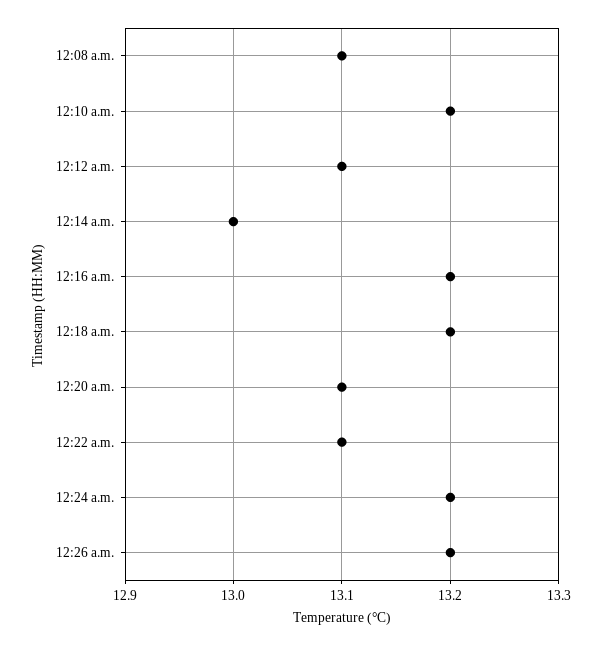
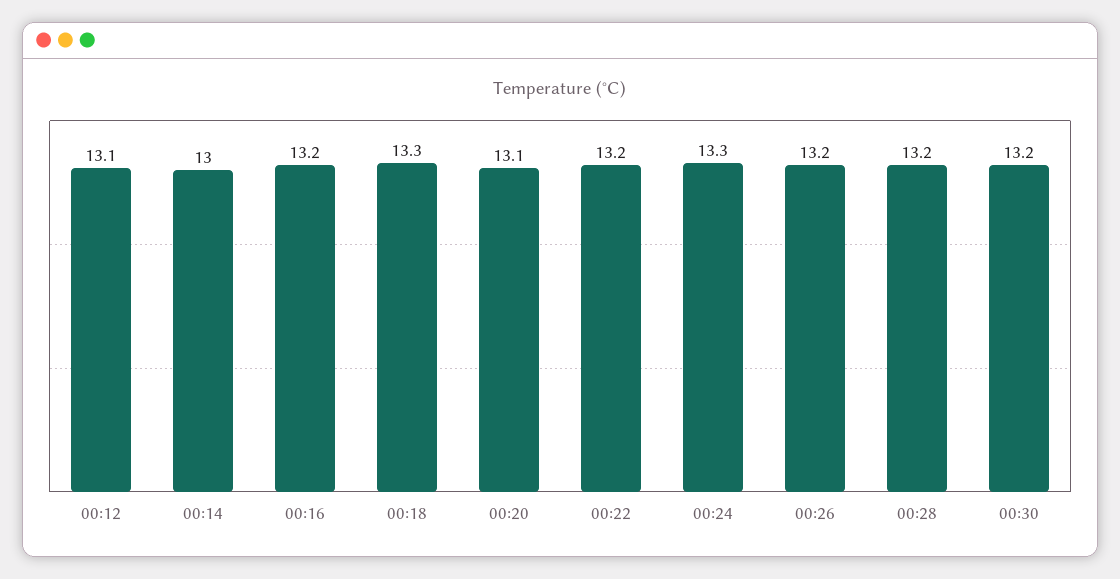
12:08 a.m.: 13.1 -> none
12:10 a.m.: 13.2 -> none
12:18 a.m.: 13.2 -> 13.3
12:22 a.m.: 13.1 -> 13.2
12:24 a.m.: 13.2 -> 13.3
00:28: none -> 13.2
00:30: none -> 13.2

